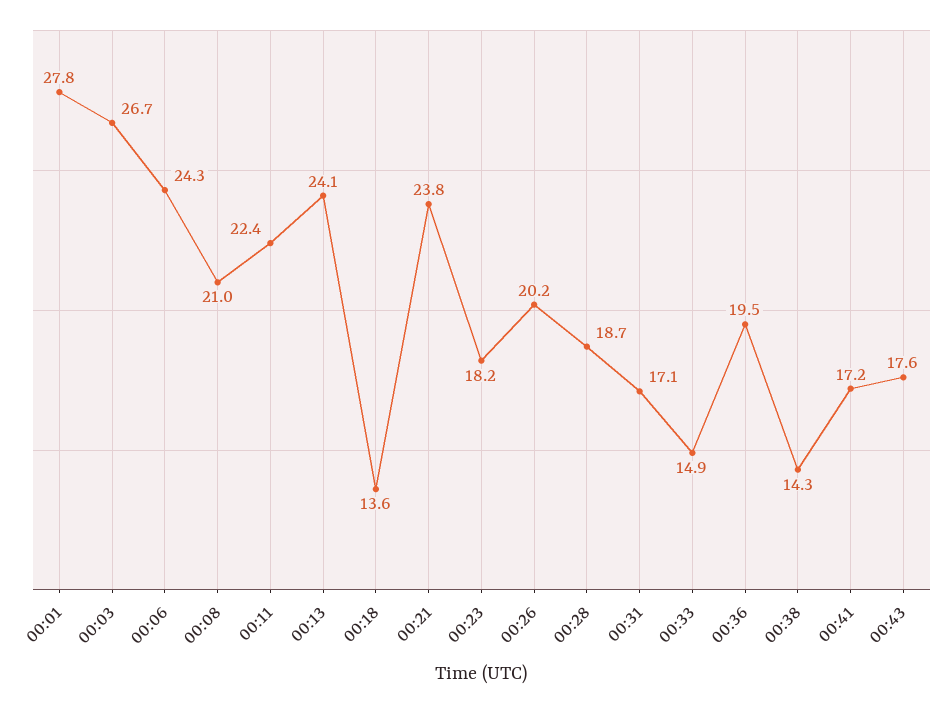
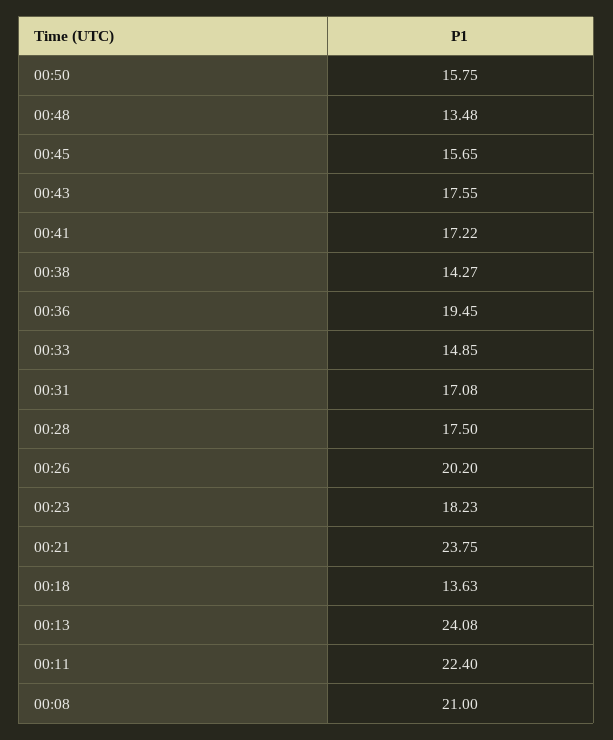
00:01: 27.8 -> none
00:03: 26.7 -> none
00:06: 24.3 -> none
00:28: 18.7 -> 17.5
00:50: none -> 15.75
00:48: none -> 13.48
00:45: none -> 15.65

